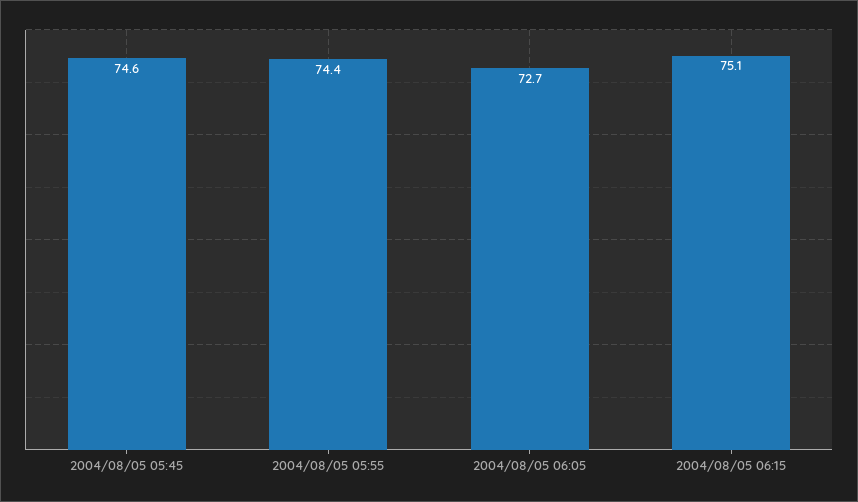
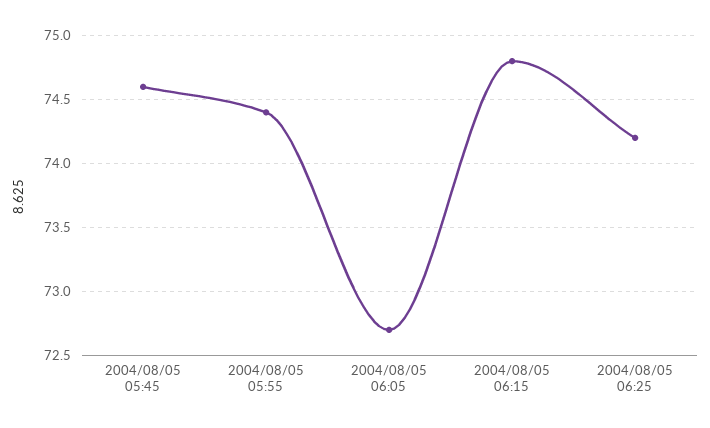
2004/08/05 06:15: 75.1 -> 74.8
2004/08/05 06:25: none -> 74.2

